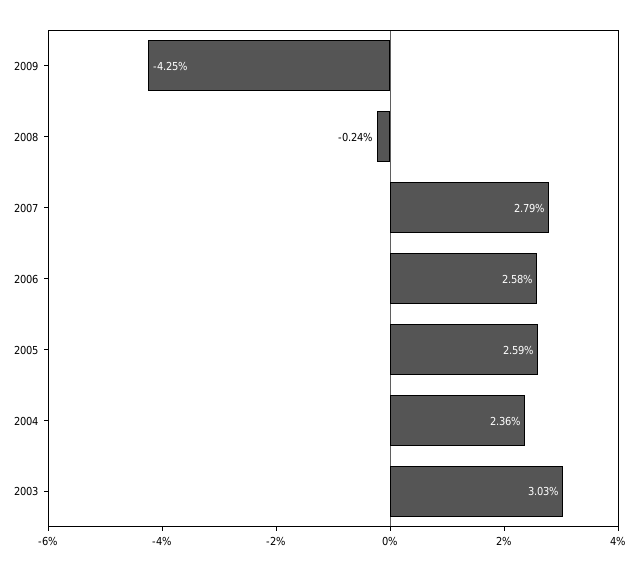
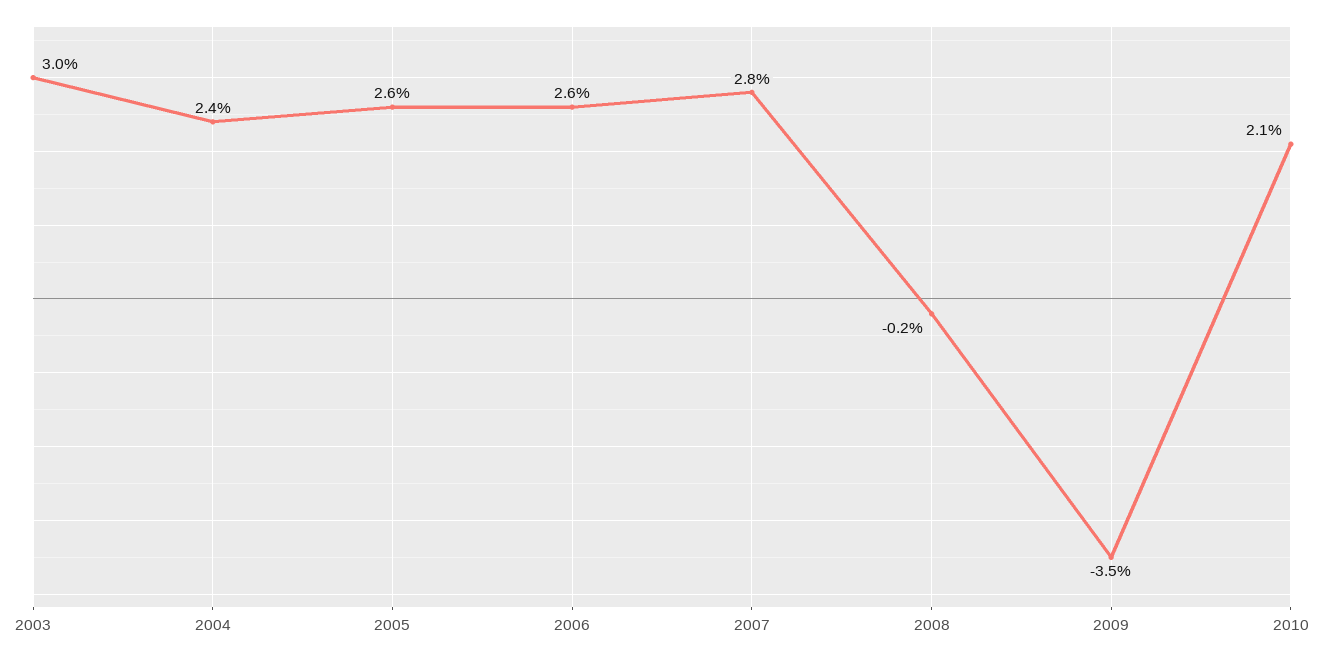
2009: -4.25 -> -3.5
2010: none -> 2.1

